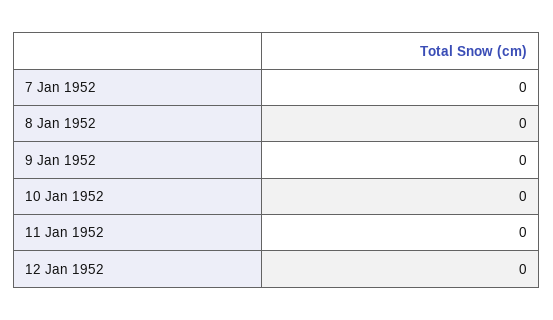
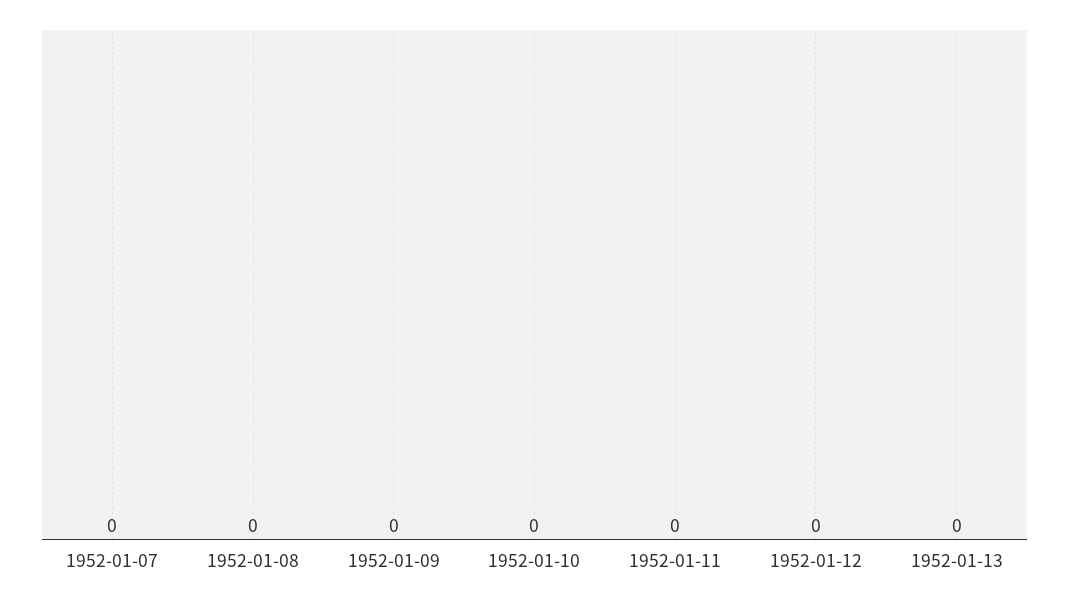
1952-01-13: none -> 0

